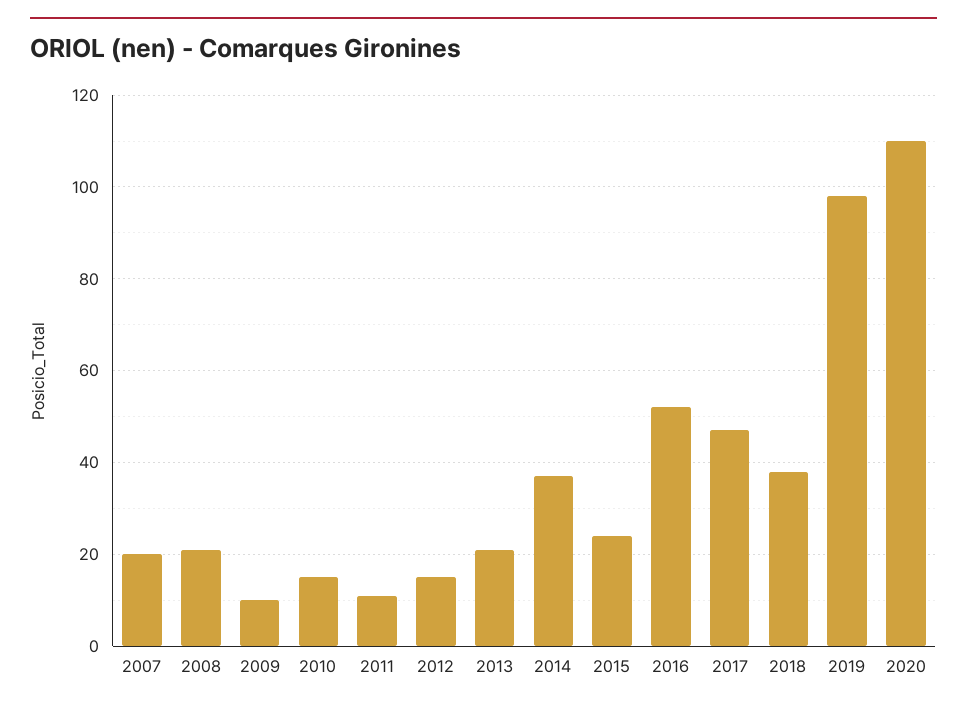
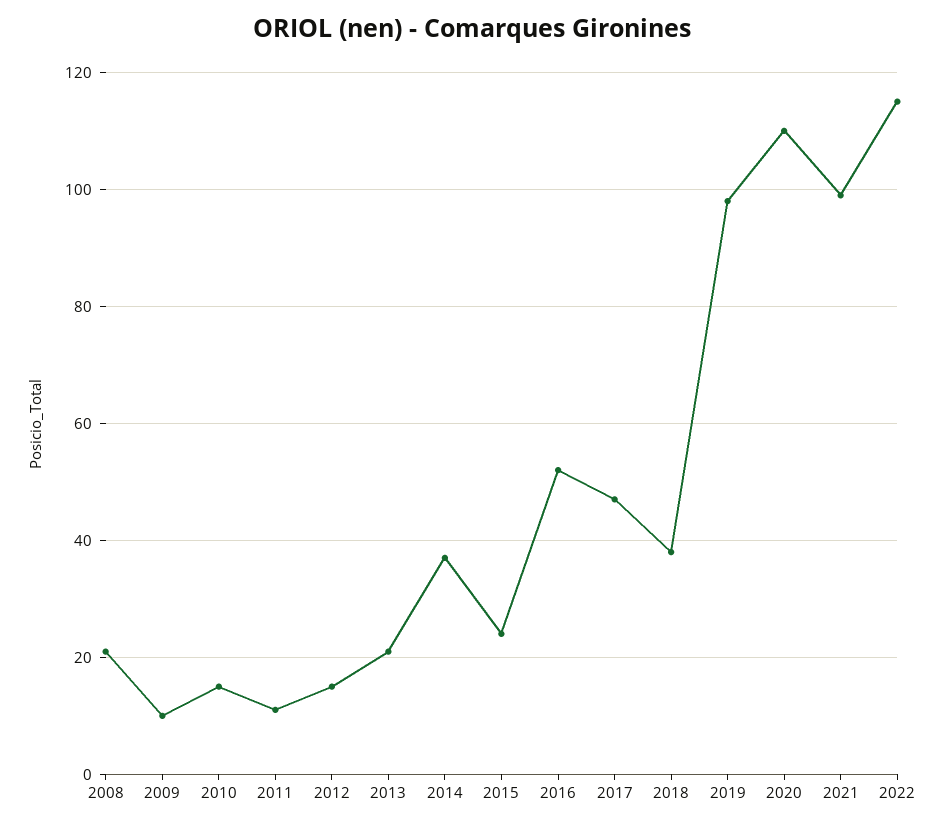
2007: 20 -> none
2021: none -> 100
2022: none -> 115

